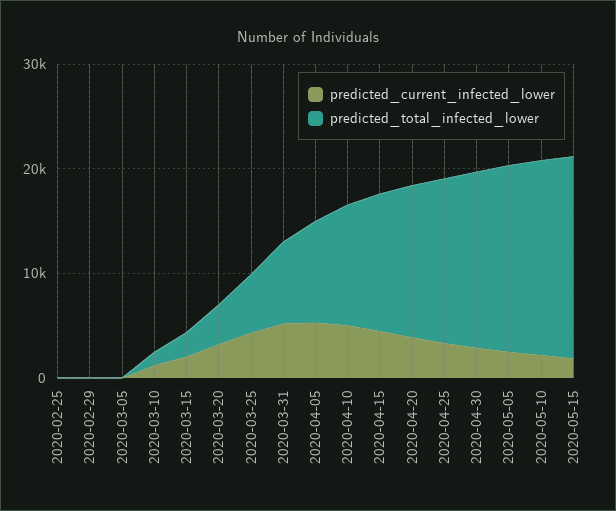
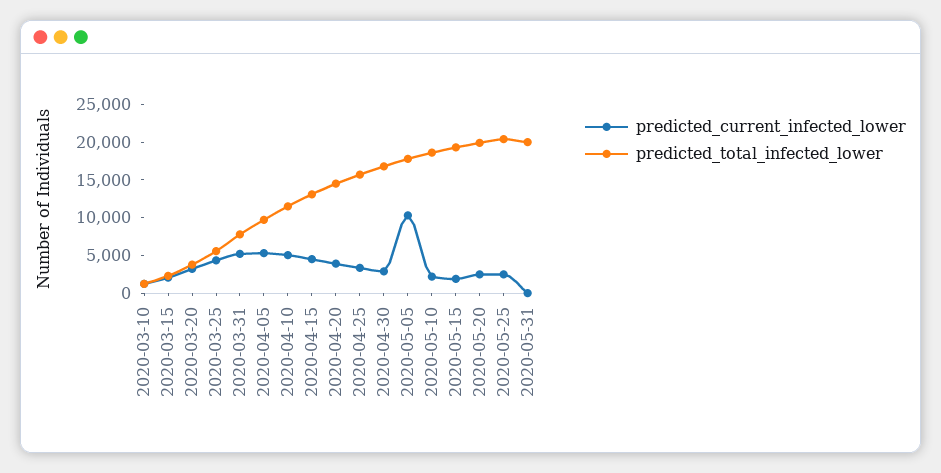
predicted_current_infected_lower, 2020-02-25: 0 -> none
predicted_total_infected_lower, 2020-02-25: 0 -> none
predicted_current_infected_lower, 2020-02-29: 0 -> none
predicted_total_infected_lower, 2020-02-29: 0 -> none
predicted_current_infected_lower, 2020-03-05: 0 -> none
predicted_total_infected_lower, 2020-03-05: 0 -> none
predicted_current_infected_lower, 2020-05-05: 2000 -> 10000
predicted_current_infected_lower, 2020-05-20: none -> 2500
predicted_total_infected_lower, 2020-05-20: none -> 20000
predicted_current_infected_lower, 2020-05-25: none -> 2500
predicted_total_infected_lower, 2020-05-25: none -> 20000
predicted_current_infected_lower, 2020-05-31: none -> 0
predicted_total_infected_lower, 2020-05-31: none -> 20000

